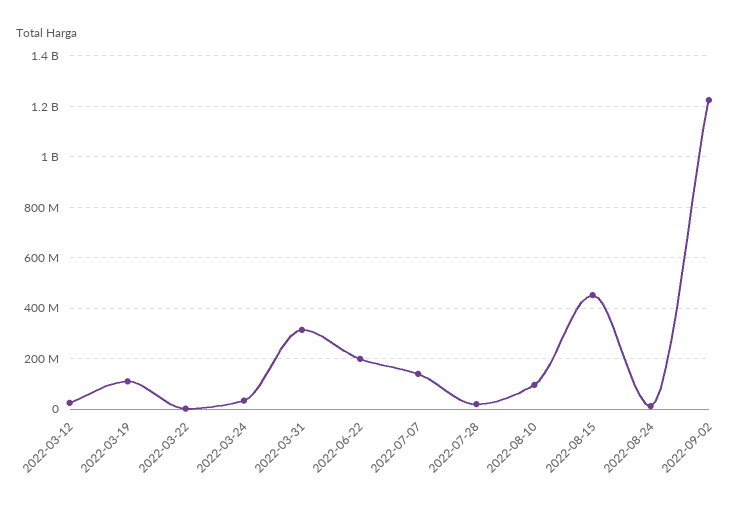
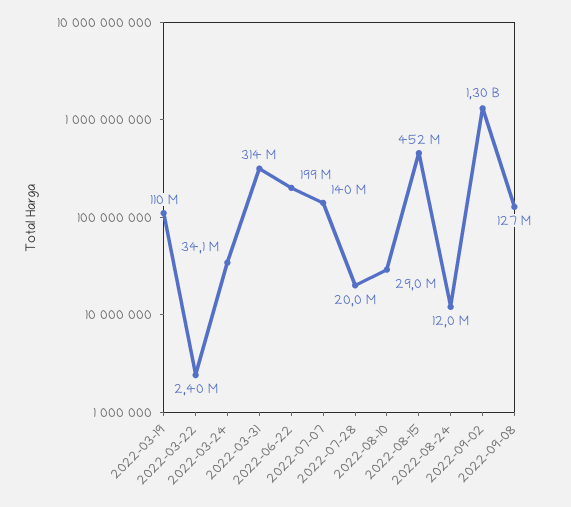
2022-03-12: 25000000 -> none
2022-08-10: 100000000 -> 29000000
2022-09-02: 1225000000 -> 1300000000
2022-09-08: none -> 127000000

